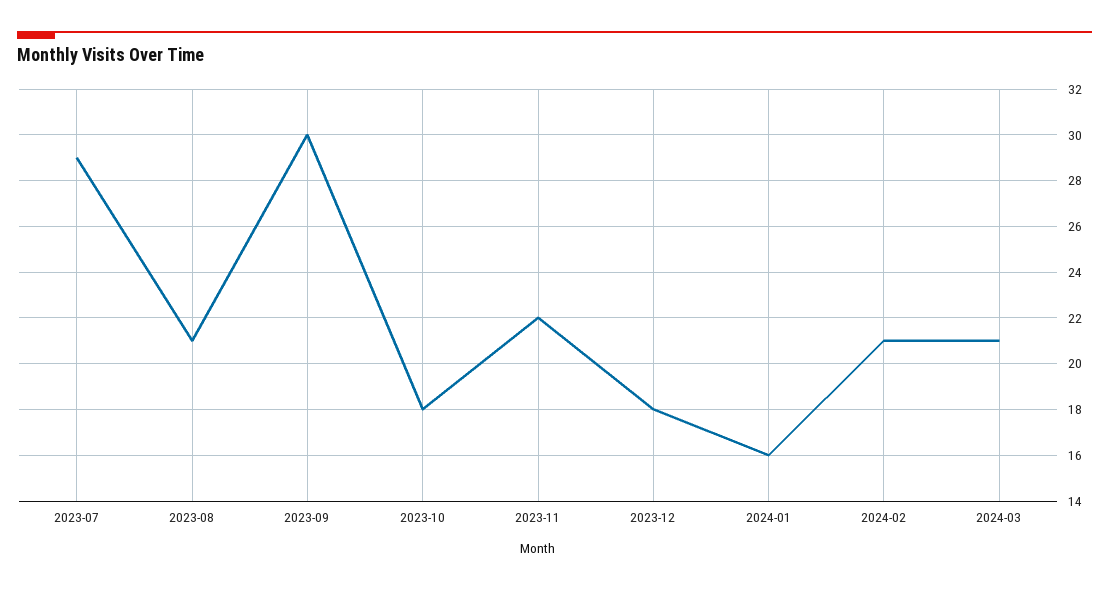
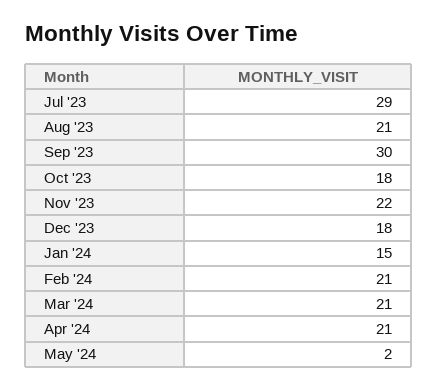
2024-01: 16 -> 15
Apr '24: none -> 21
May '24: none -> 2

